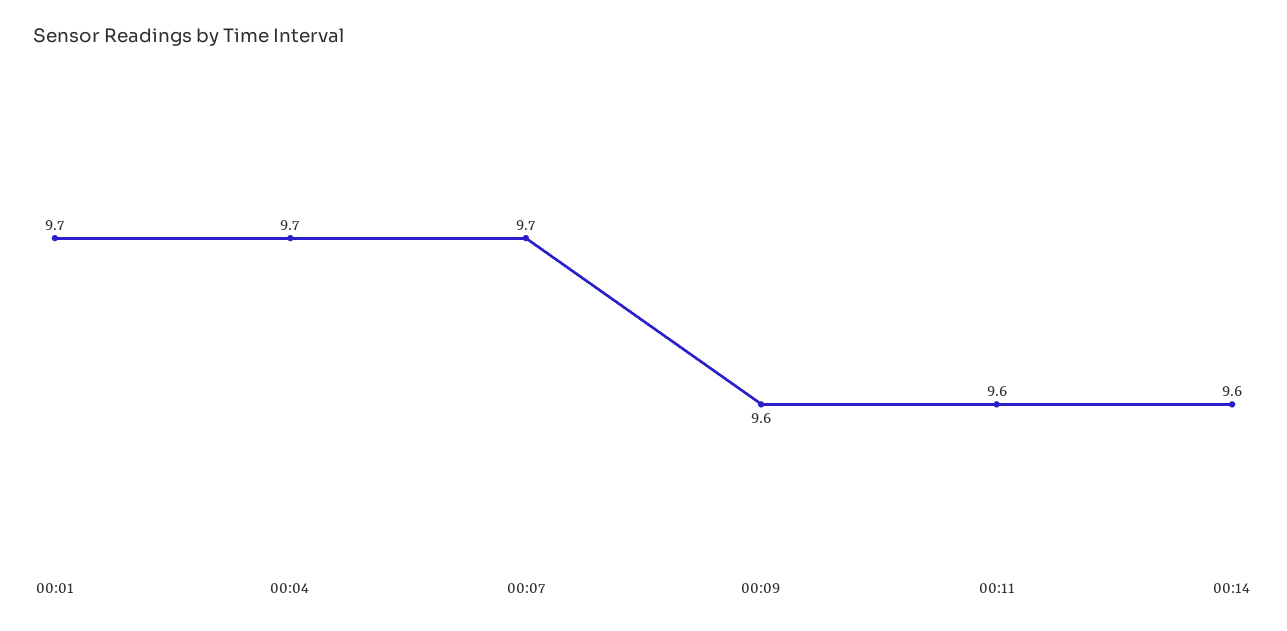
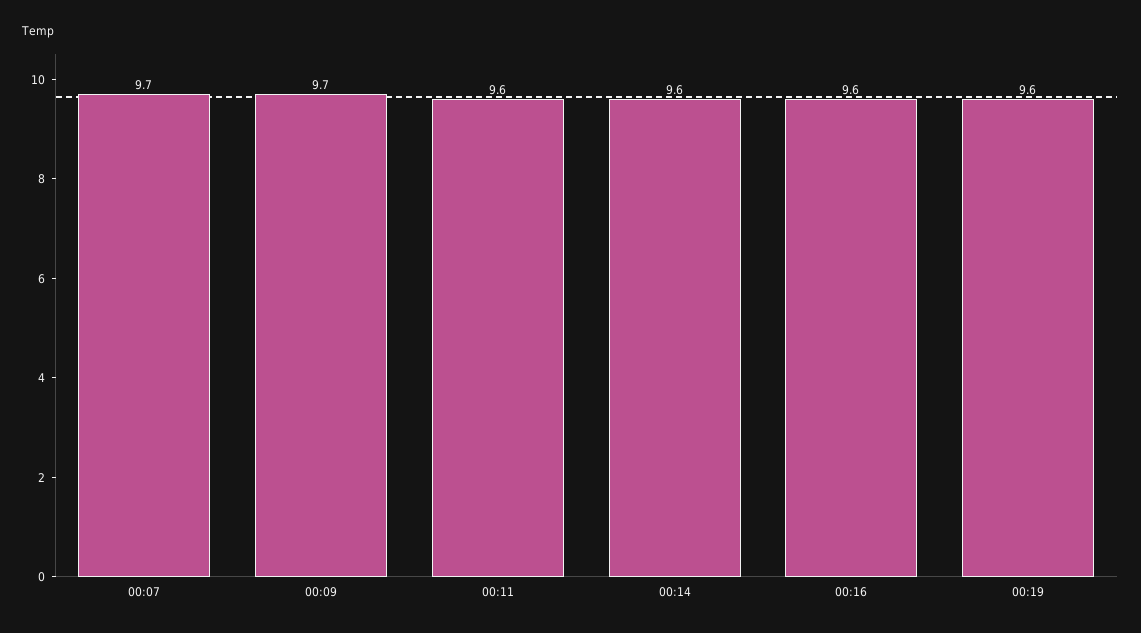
00:01: 9.7 -> none
00:04: 9.7 -> none
00:09: 9.6 -> 9.7
00:16: none -> 9.6
00:19: none -> 9.6

